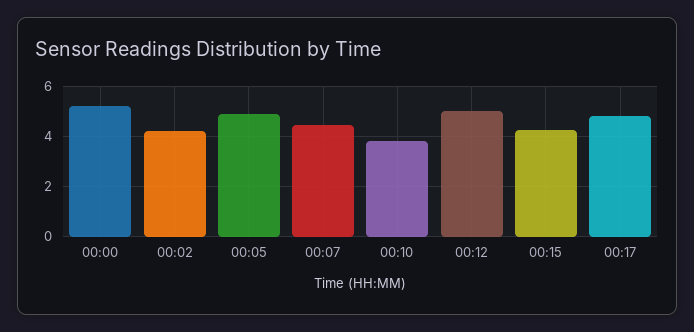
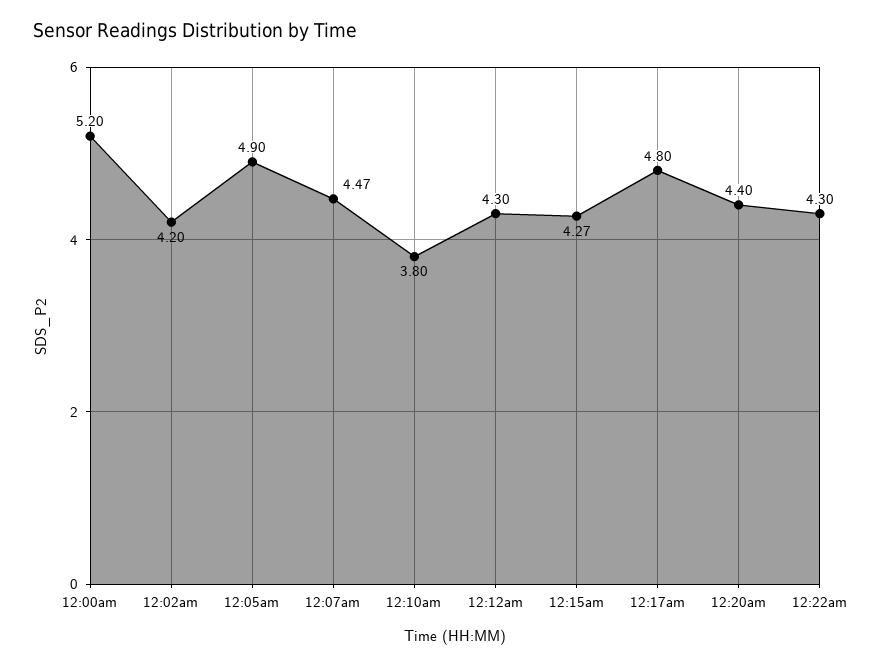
00:12: 5 -> 4.3
12:20am: none -> 4.4
12:22am: none -> 4.3

